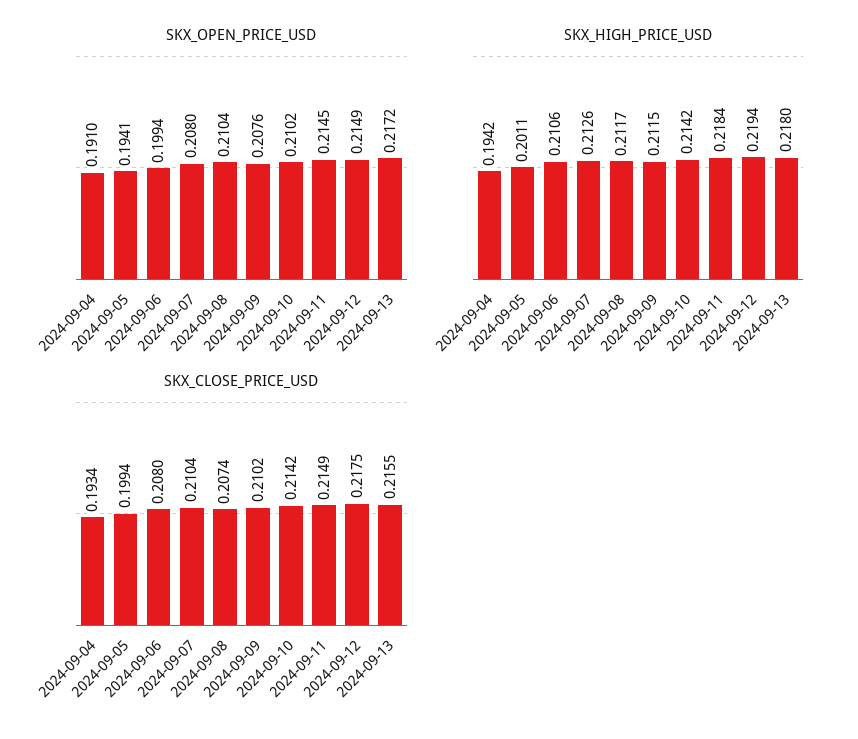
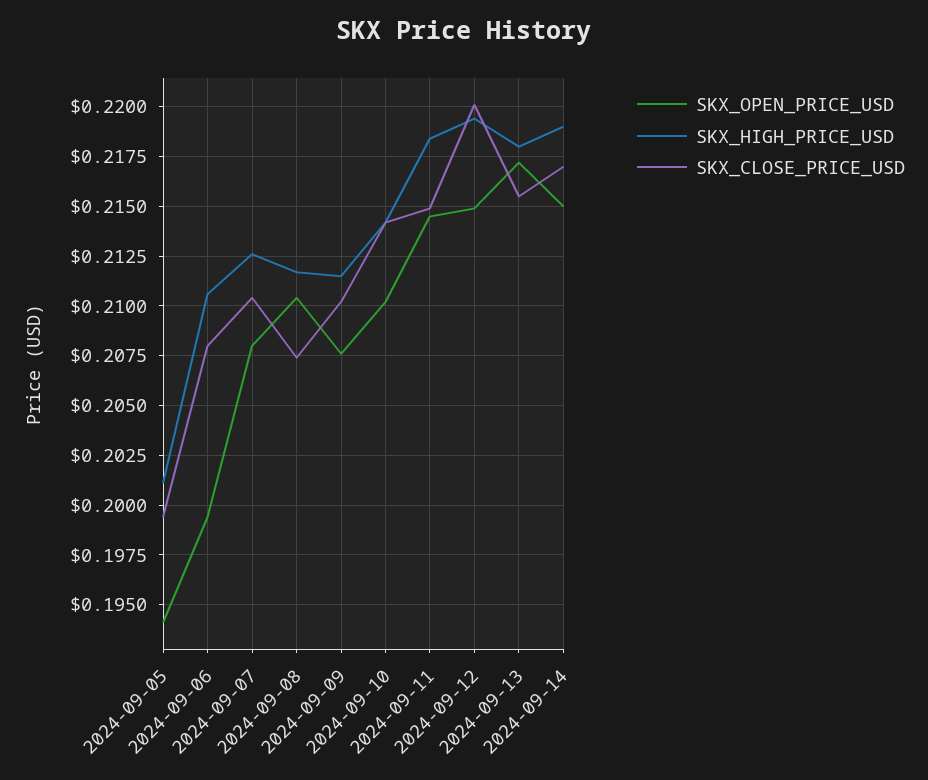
SKX_OPEN_PRICE_USD, 2024-09-04: 0.191 -> none
SKX_HIGH_PRICE_USD, 2024-09-04: 0.1942 -> none
SKX_CLOSE_PRICE_USD, 2024-09-04: 0.1934 -> none
SKX_CLOSE_PRICE_USD, 2024-09-12: 0.2175 -> 0.22
SKX_OPEN_PRICE_USD, 2024-09-14: none -> 0.215
SKX_HIGH_PRICE_USD, 2024-09-14: none -> 0.219
SKX_CLOSE_PRICE_USD, 2024-09-14: none -> 0.217

